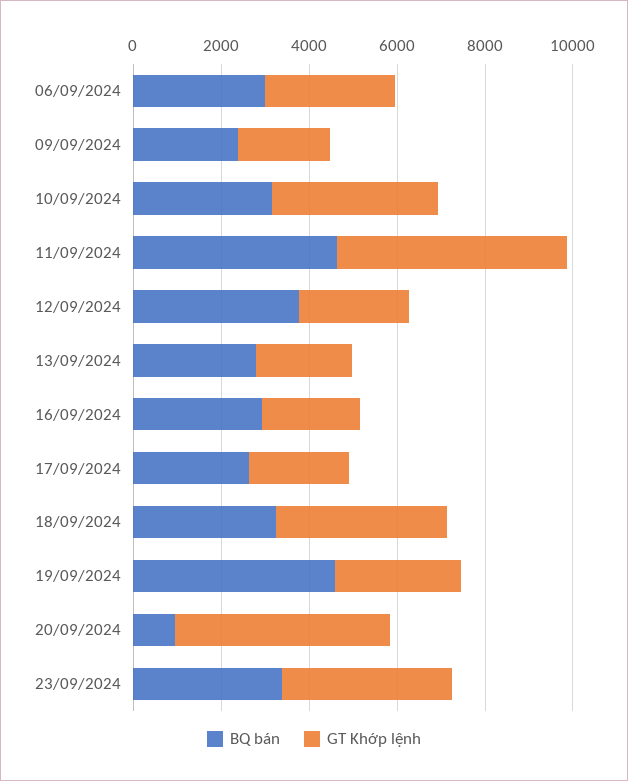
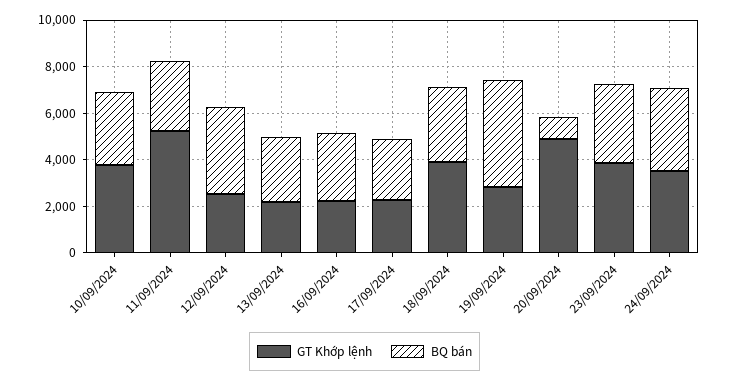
BQ bán, 06/09/2024: 3000 -> none
GT Khớp lệnh, 06/09/2024: 3000 -> none
BQ bán, 09/09/2024: 2500 -> none
GT Khớp lệnh, 09/09/2024: 2000 -> none
BQ bán, 11/09/2024: 4500 -> 3000
GT Khớp lệnh, 24/09/2024: none -> 3500
BQ bán, 24/09/2024: none -> 3500

